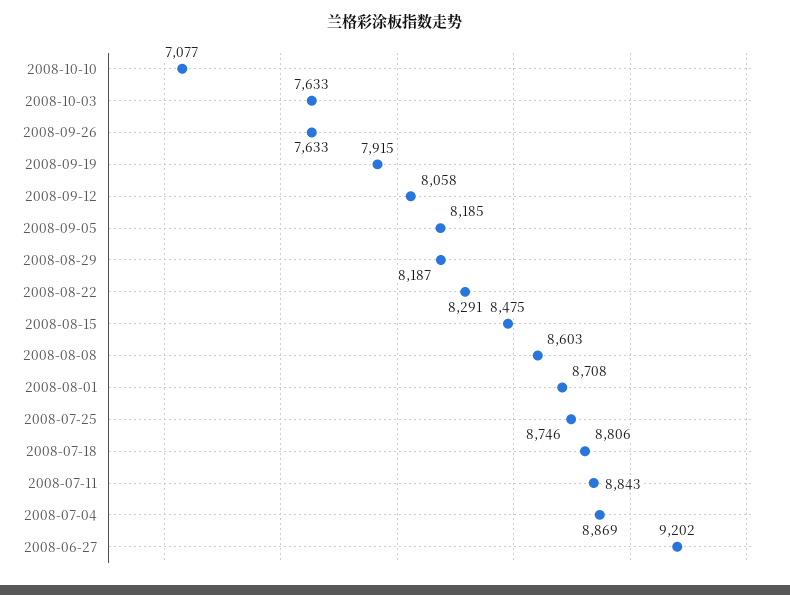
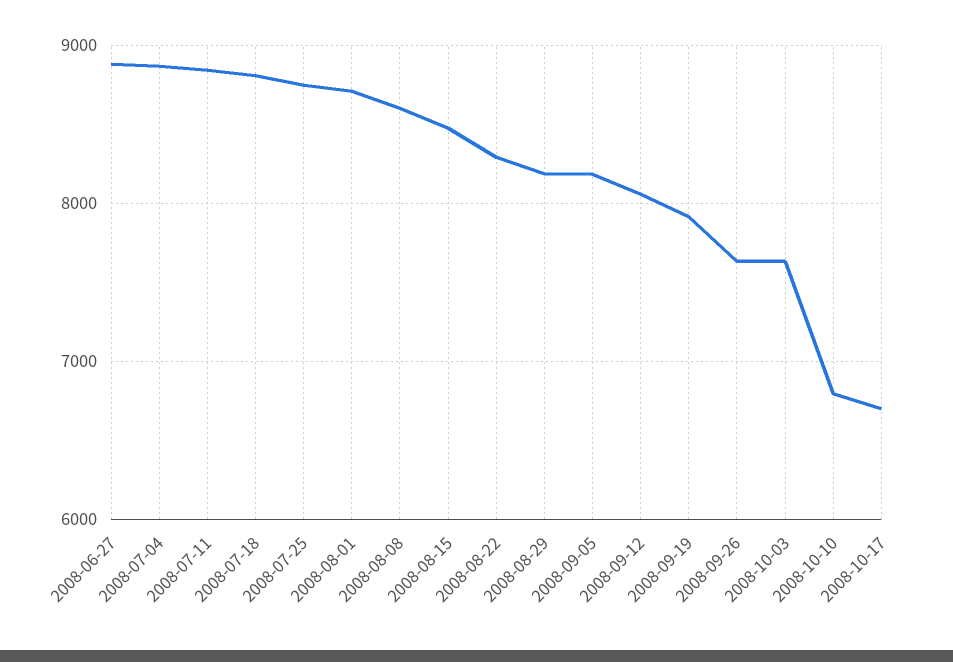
2008-10-10: 7077 -> 6800
2008-06-27: 9202 -> 8900
2008-10-17: none -> 6700

